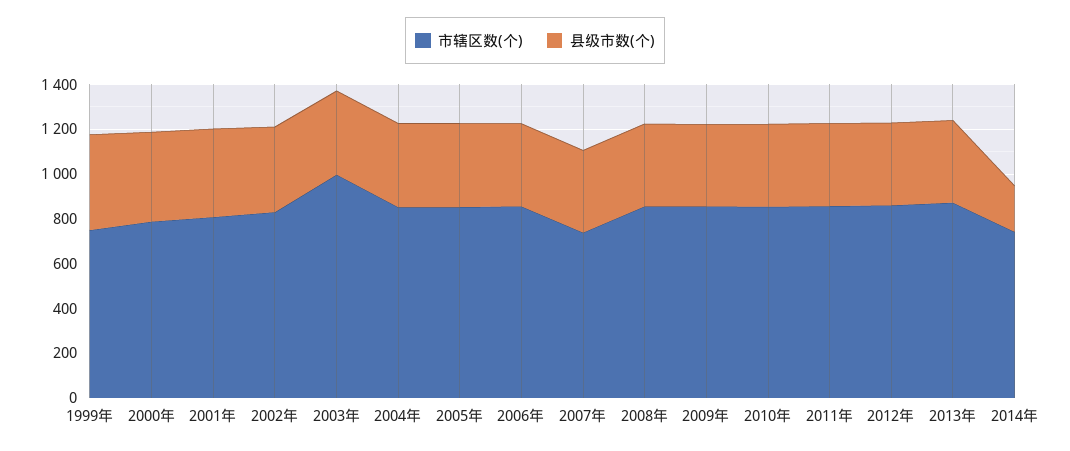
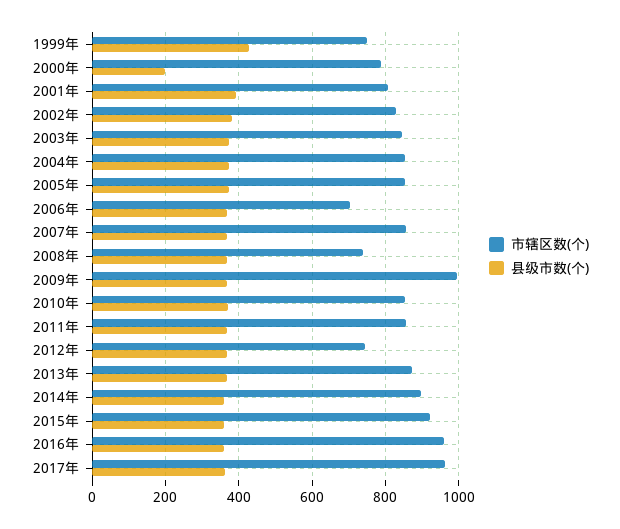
县级市数(个), 2000年: 400 -> 200
市辖区数(个), 2003年: 1000 -> 840
市辖区数(个), 2006年: 850 -> 700
市辖区数(个), 2007年: 750 -> 860
市辖区数(个), 2008年: 850 -> 740
市辖区数(个), 2009年: 850 -> 1000
市辖区数(个), 2012年: 850 -> 740
市辖区数(个), 2014年: 750 -> 900
县级市数(个), 2014年: 200 -> 360
市辖区数(个), 2015年: none -> 920
县级市数(个), 2015年: none -> 360
市辖区数(个), 2016年: none -> 960
县级市数(个), 2016年: none -> 360
市辖区数(个), 2017年: none -> 960
县级市数(个), 2017年: none -> 360

